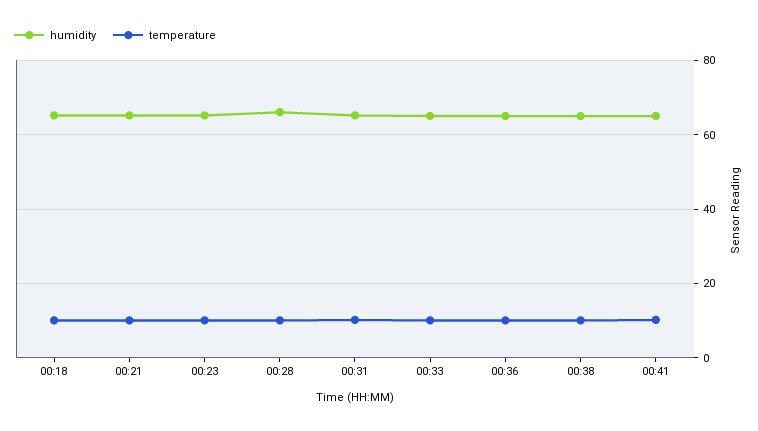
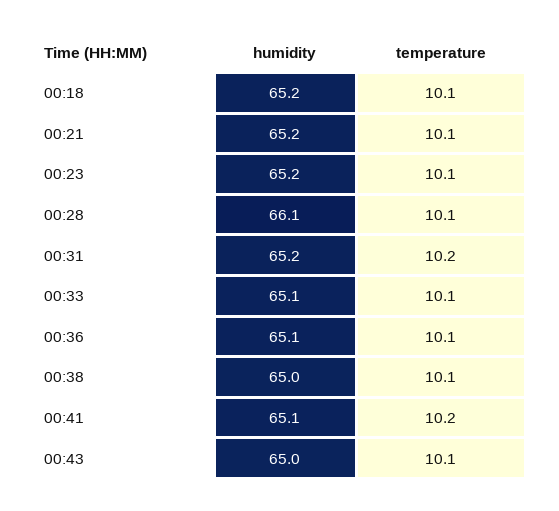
humidity, 00:43: none -> 65
temperature, 00:43: none -> 10.1

